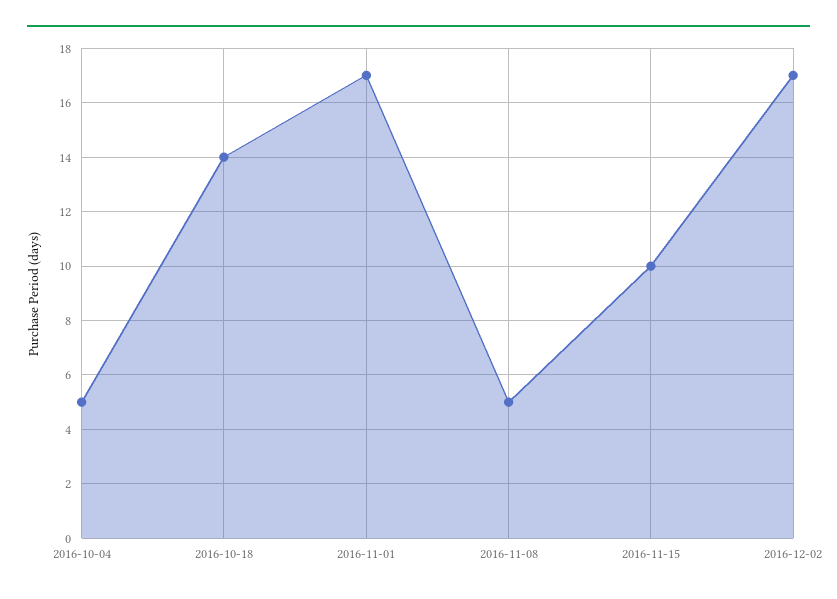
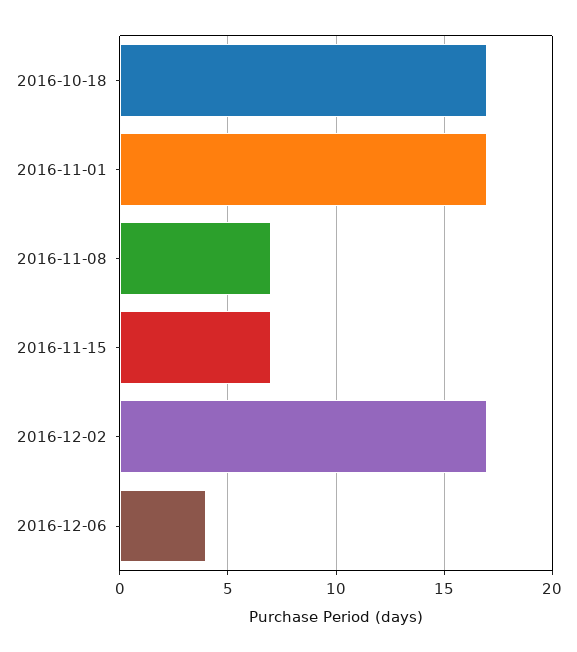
2016-10-04: 5 -> none
2016-10-18: 14 -> 17
2016-11-08: 5 -> 7
2016-11-15: 10 -> 7
2016-12-06: none -> 4

